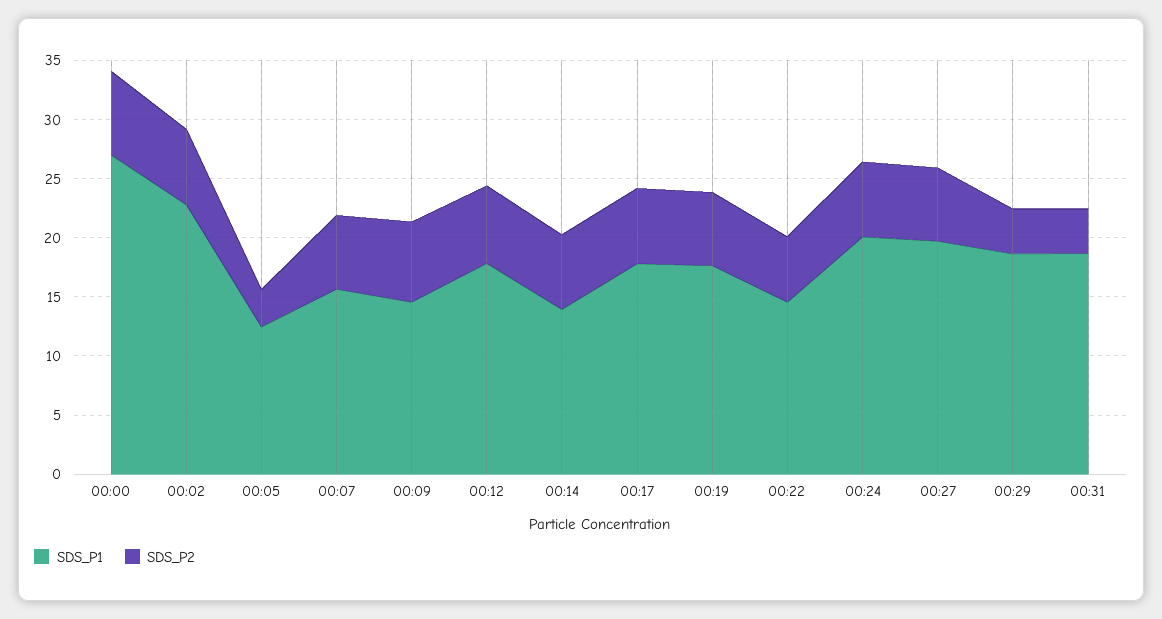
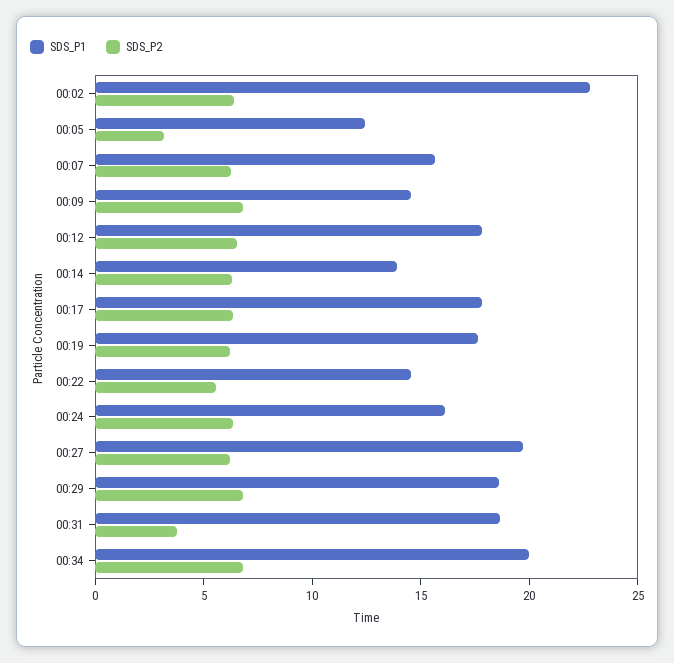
SDS_P1, 00:00: 27 -> none
SDS_P2, 00:00: 7 -> none
SDS_P1, 00:24: 20 -> 16
SDS_P2, 00:29: 4 -> 7
SDS_P1, 00:34: none -> 20
SDS_P2, 00:34: none -> 7

